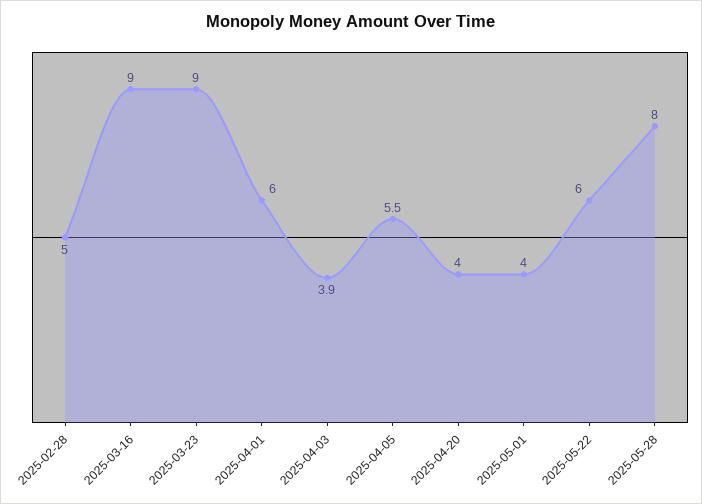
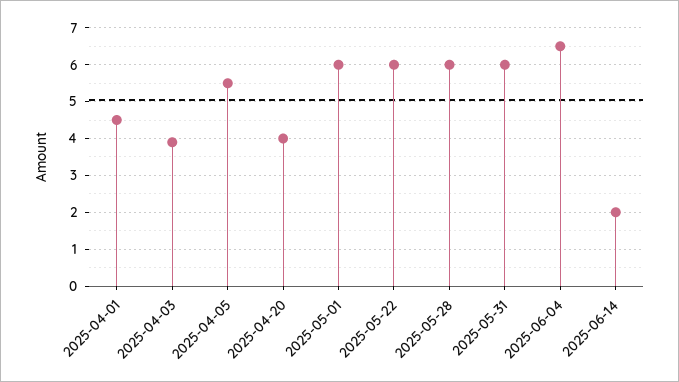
2025-02-28: 5 -> none
2025-03-16: 9 -> none
2025-03-23: 9 -> none
2025-04-01: 6 -> 4.5
2025-05-01: 4 -> 6
2025-05-28: 8 -> 6
2025-05-31: none -> 6
2025-06-04: none -> 6.5
2025-06-14: none -> 2

